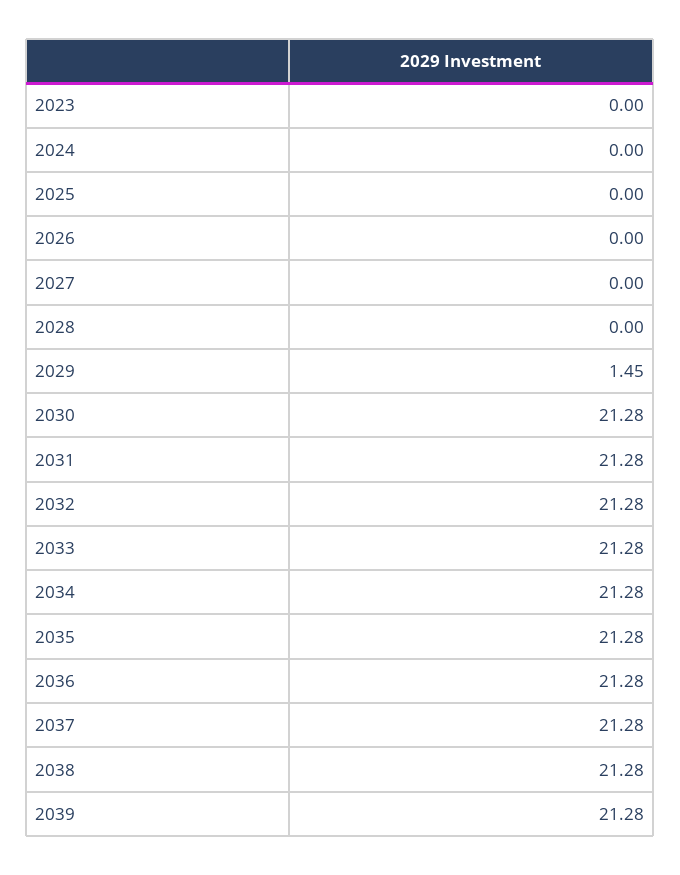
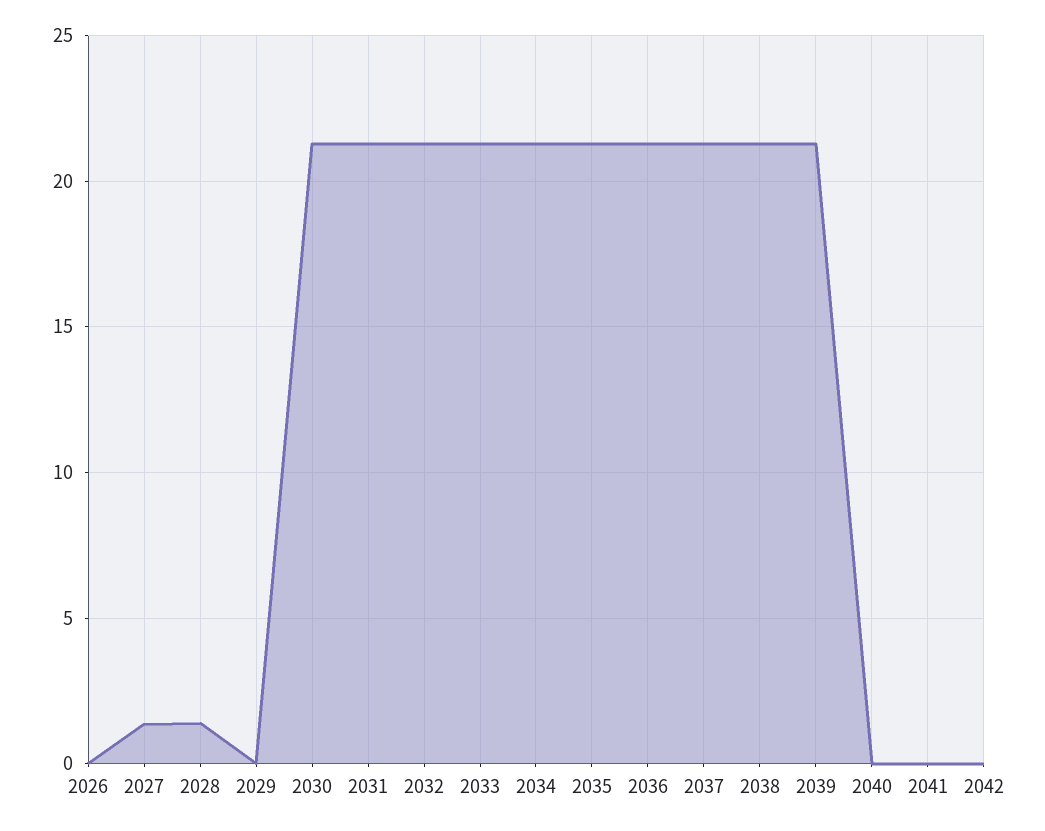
2023: 0 -> none
2024: 0 -> none
2025: 0 -> none
2027: 0 -> 1.5
2028: 0 -> 1.5
2029: 1.45 -> 0
2040: none -> 0
2041: none -> 0
2042: none -> 0

